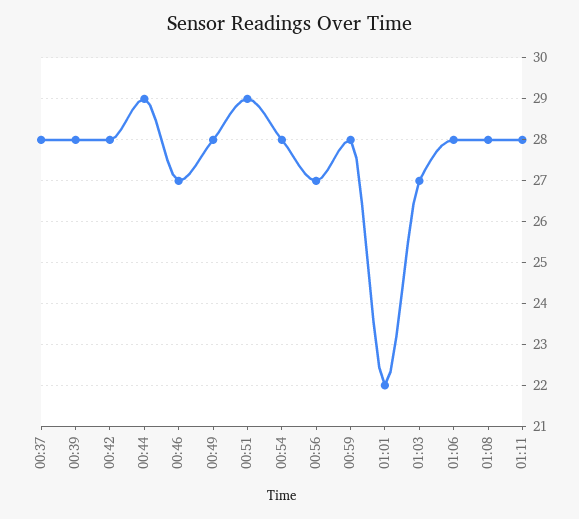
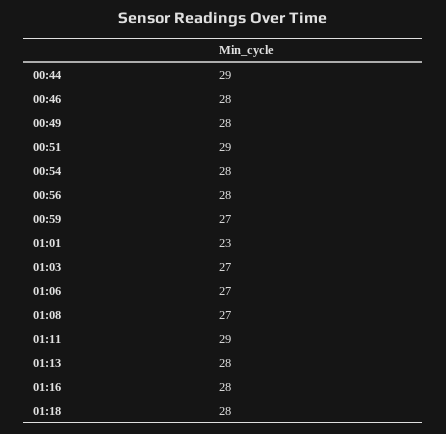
00:37: 28 -> none
00:39: 28 -> none
00:42: 28 -> none
00:46: 27 -> 28
00:56: 27 -> 28
00:59: 28 -> 27
01:01: 22 -> 23
01:06: 28 -> 27
01:08: 28 -> 27
01:11: 28 -> 29
01:13: none -> 28
01:16: none -> 28
01:18: none -> 28

